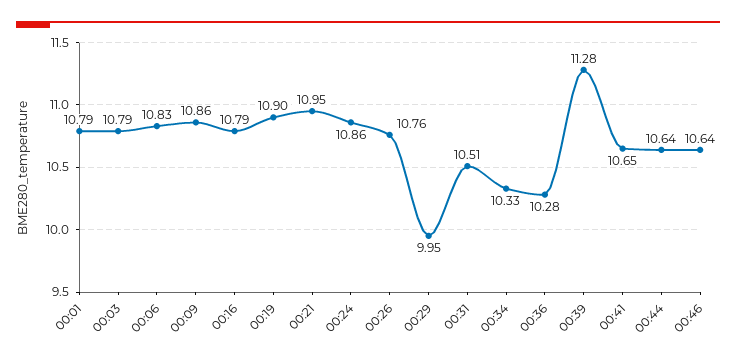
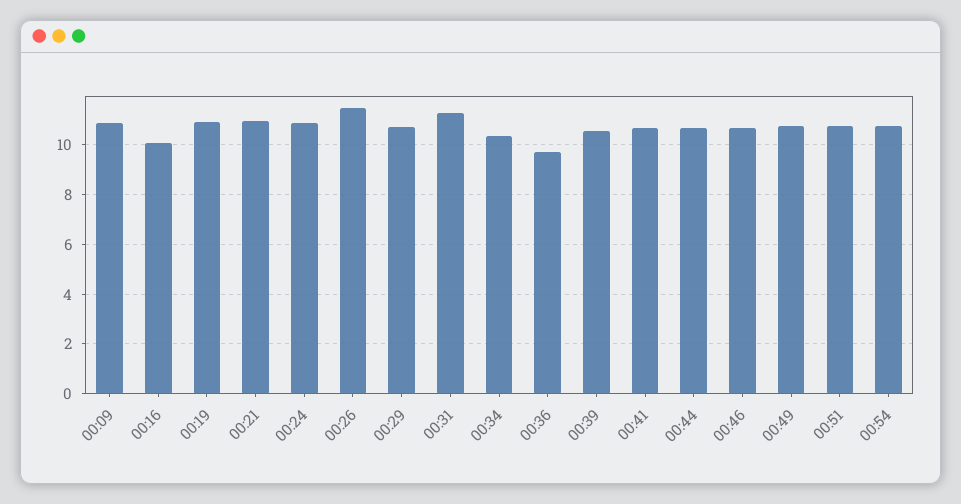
00:01: 10.79 -> none
00:03: 10.79 -> none
00:06: 10.83 -> none
00:16: 10.79 -> 10
00:26: 10.76 -> 11.5
00:29: 9.95 -> 10.75
00:31: 10.51 -> 11.25
00:36: 10.28 -> 9.75
00:39: 11.28 -> 10.5
00:49: none -> 10.75
00:51: none -> 10.75
00:54: none -> 10.75

